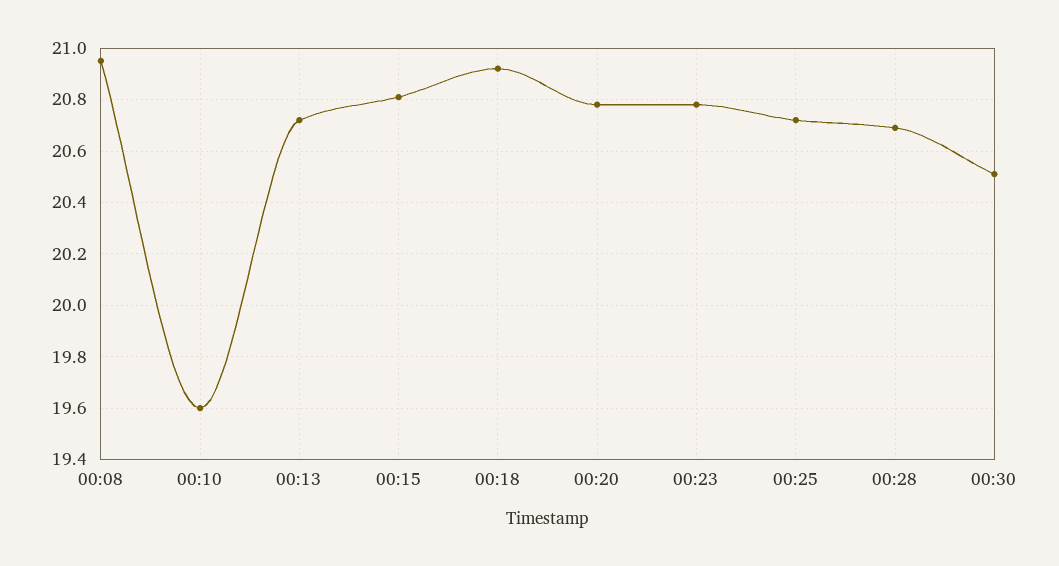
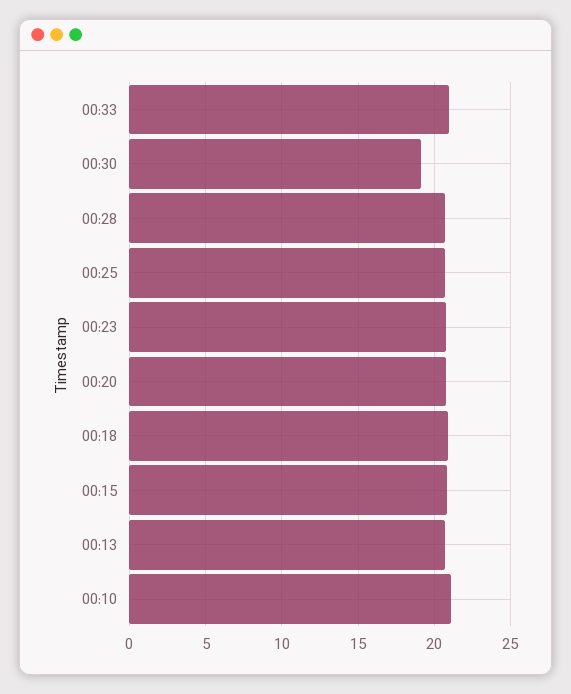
00:08: 20.95 -> none
00:10: 19.6 -> 21
00:30: 20.5 -> 19
00:33: none -> 21

